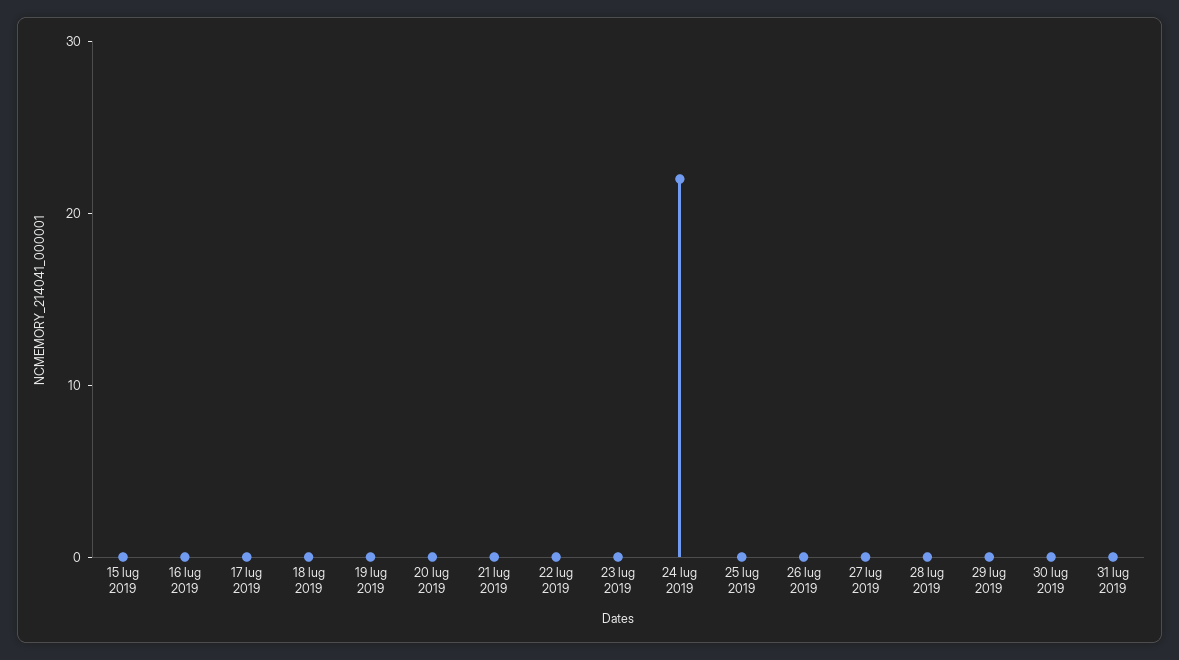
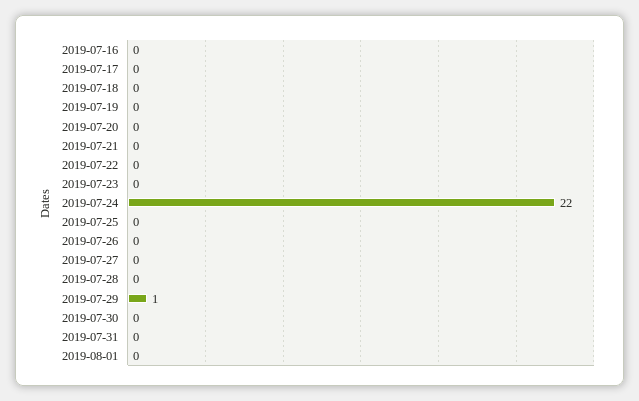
15 lug 2019: 0 -> none
29 lug 2019: 0 -> 1
2019-08-01: none -> 0

